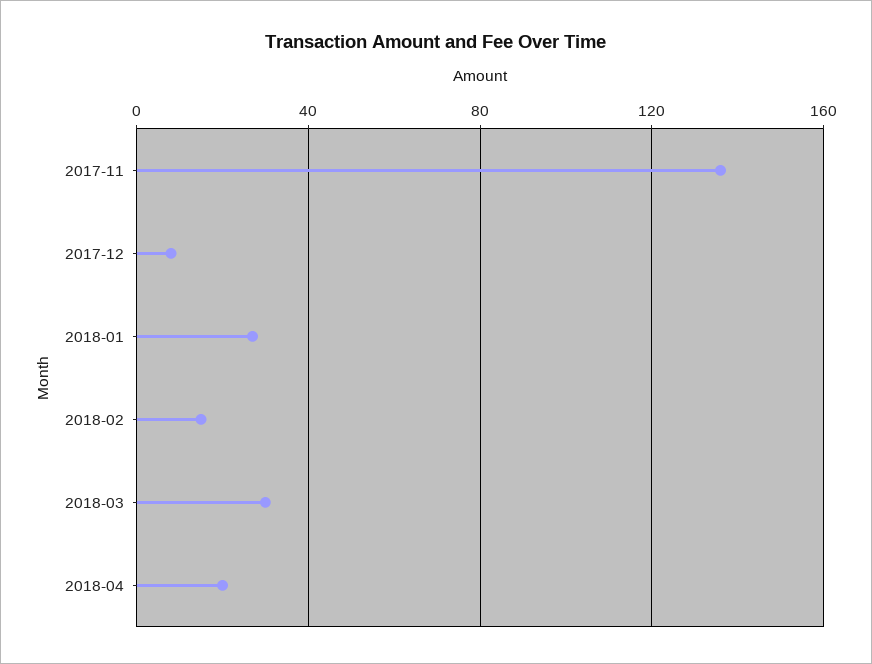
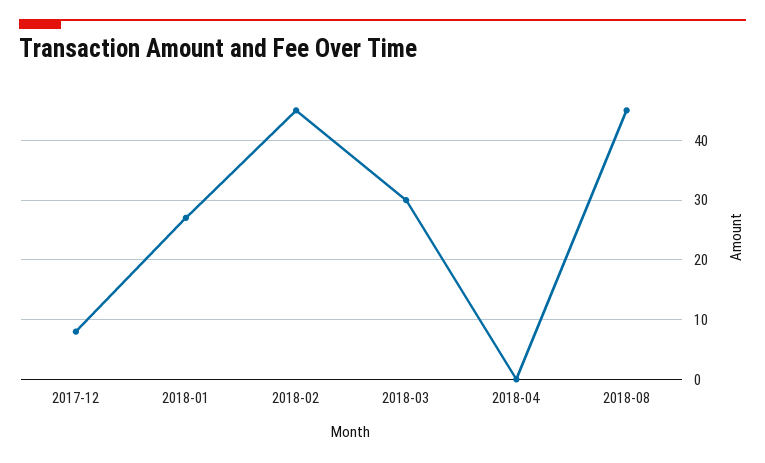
2017-11: 135 -> none
2018-02: 15 -> 45
2018-04: 20 -> 0
2018-08: none -> 45

